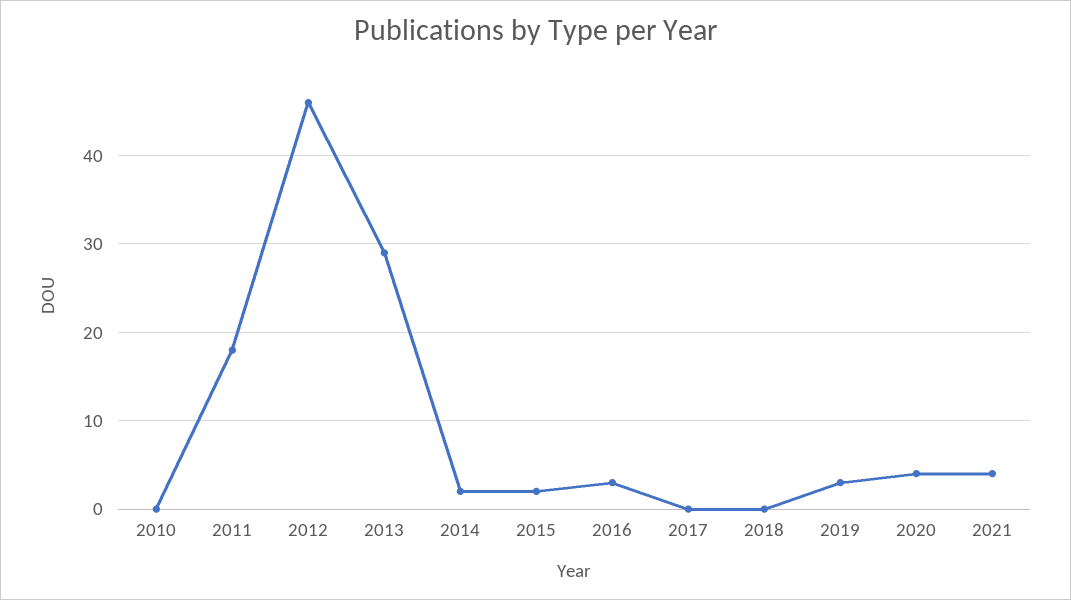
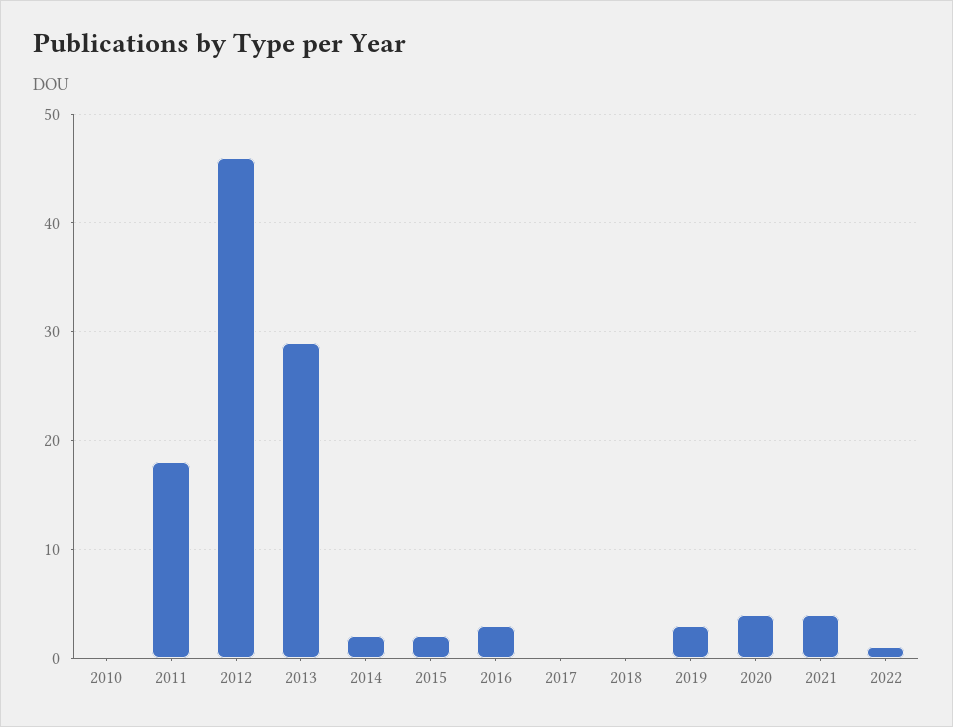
2022: none -> 1

